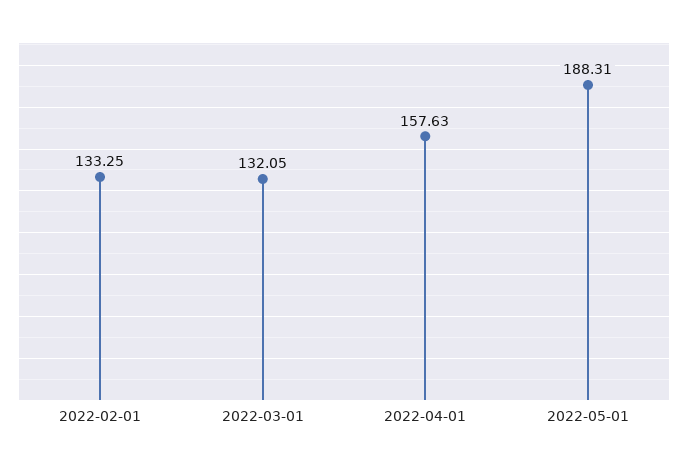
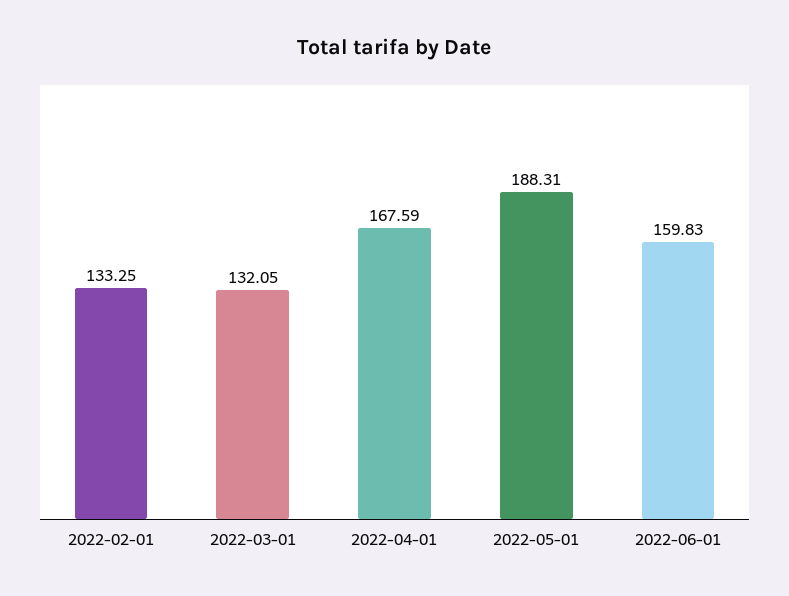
2022-04-01: 157.63 -> 167.59
2022-06-01: none -> 159.83

